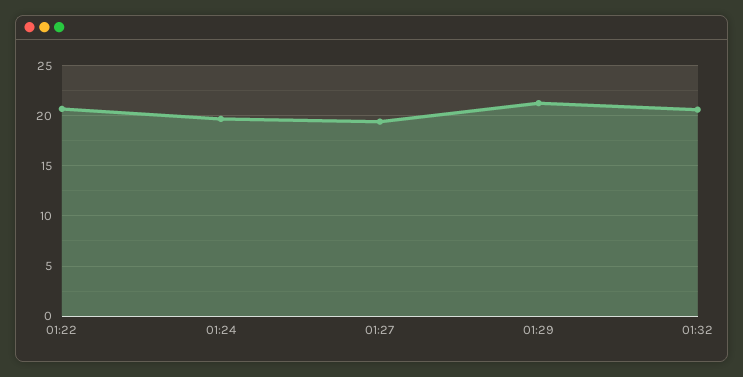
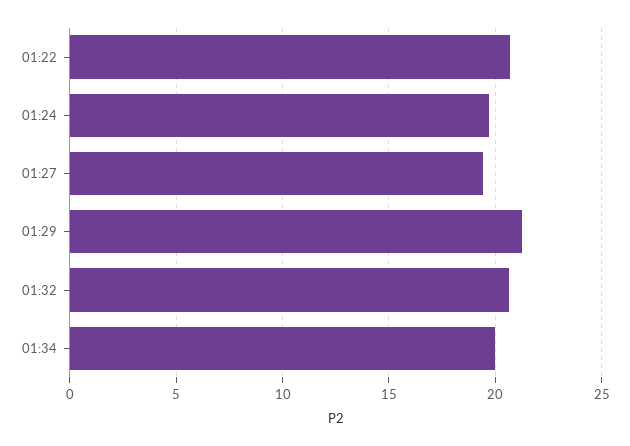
01:34: none -> 20

